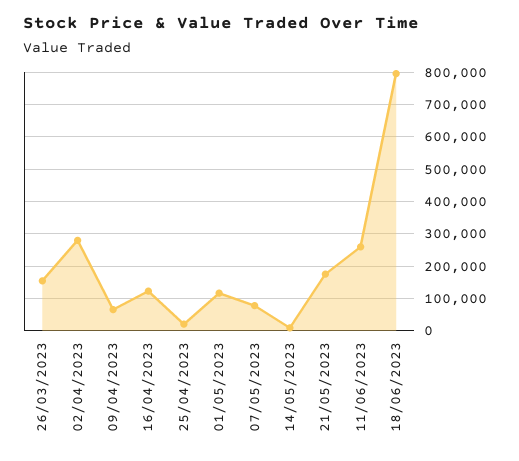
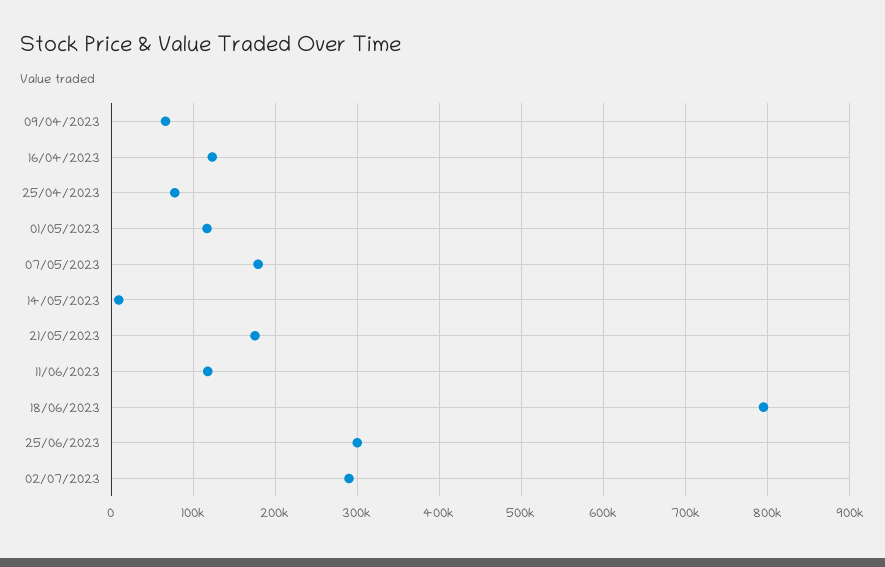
26/03/2023: 160000 -> none
02/04/2023: 280000 -> none
25/04/2023: 20000 -> 80000
07/05/2023: 80000 -> 180000
11/06/2023: 260000 -> 120000
25/06/2023: none -> 300000
02/07/2023: none -> 290000

